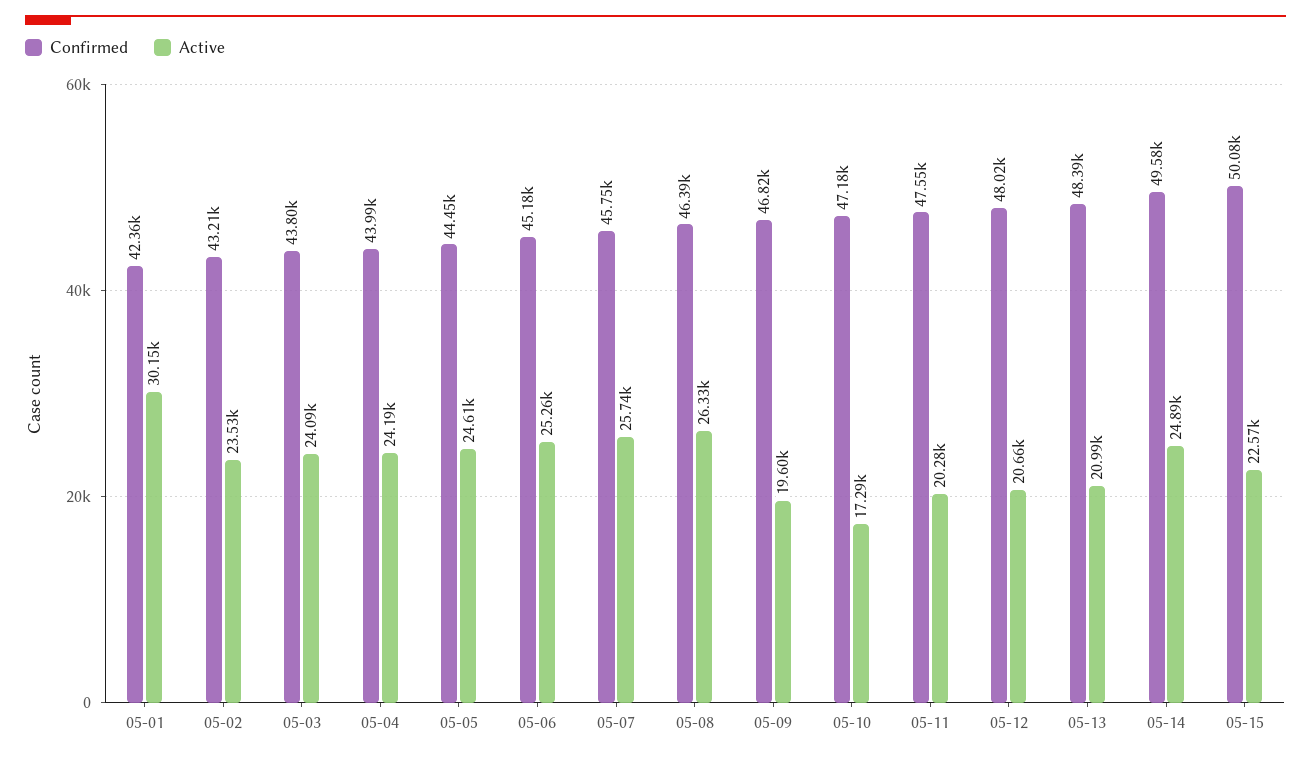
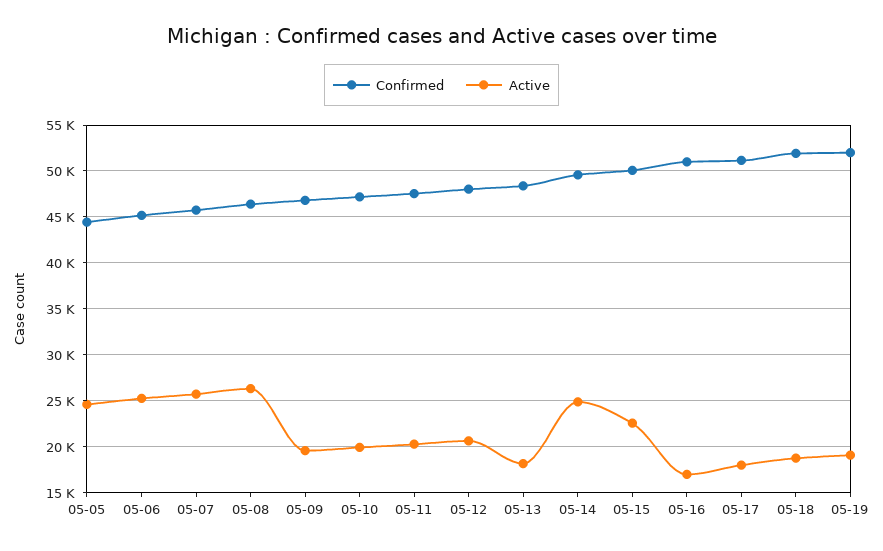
Confirmed, 05-01: 42360 -> none
Active, 05-01: 30150 -> none
Confirmed, 05-02: 43210 -> none
Active, 05-02: 23530 -> none
Confirmed, 05-03: 43800 -> none
Active, 05-03: 24090 -> none
Confirmed, 05-04: 43990 -> none
Active, 05-04: 24190 -> none
Active, 05-10: 17290 -> 20000
Active, 05-13: 20990 -> 18000
Confirmed, 05-16: none -> 51000
Active, 05-16: none -> 17000
Confirmed, 05-17: none -> 51000
Active, 05-17: none -> 18000
Confirmed, 05-18: none -> 52000
Active, 05-18: none -> 19000
Confirmed, 05-19: none -> 52000
Active, 05-19: none -> 19000

